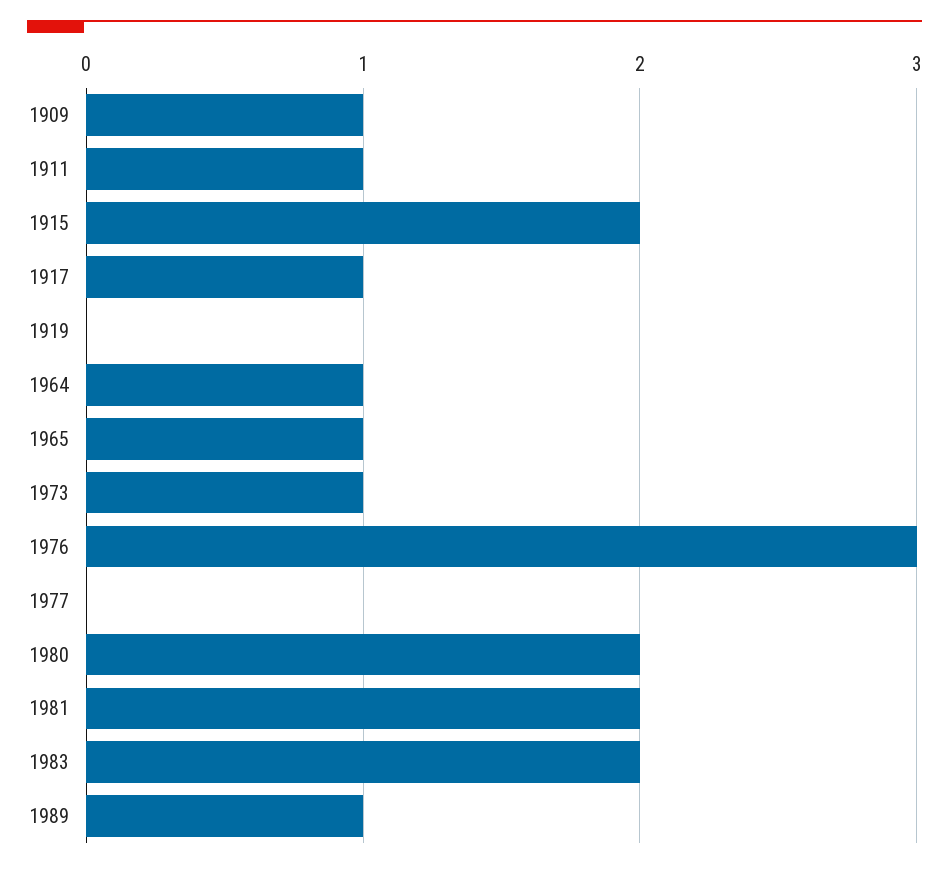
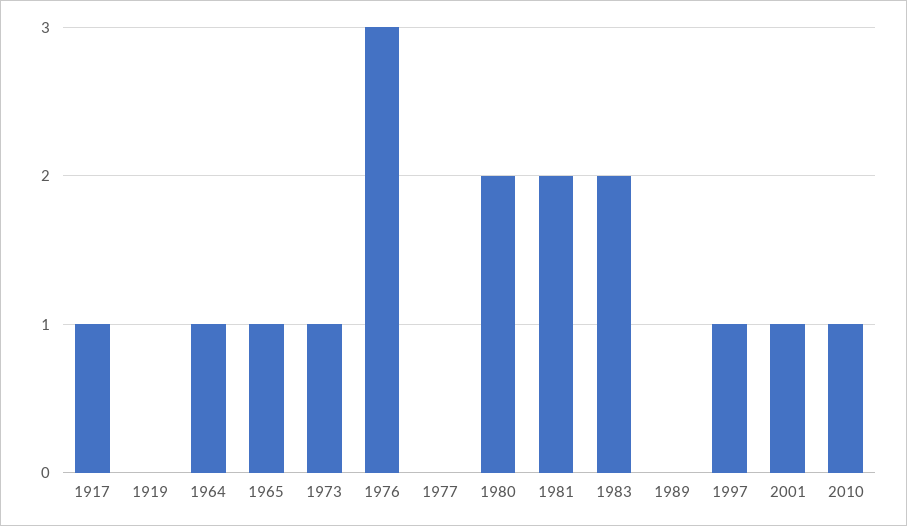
1909: 1 -> none
1911: 1 -> none
1915: 2 -> none
1989: 1 -> 0
1997: none -> 1
2001: none -> 1
2010: none -> 1

